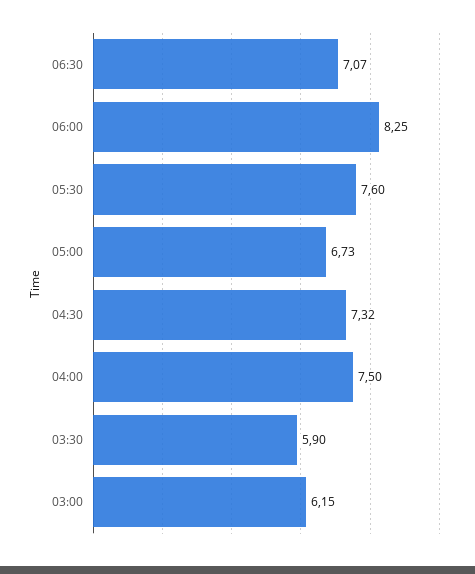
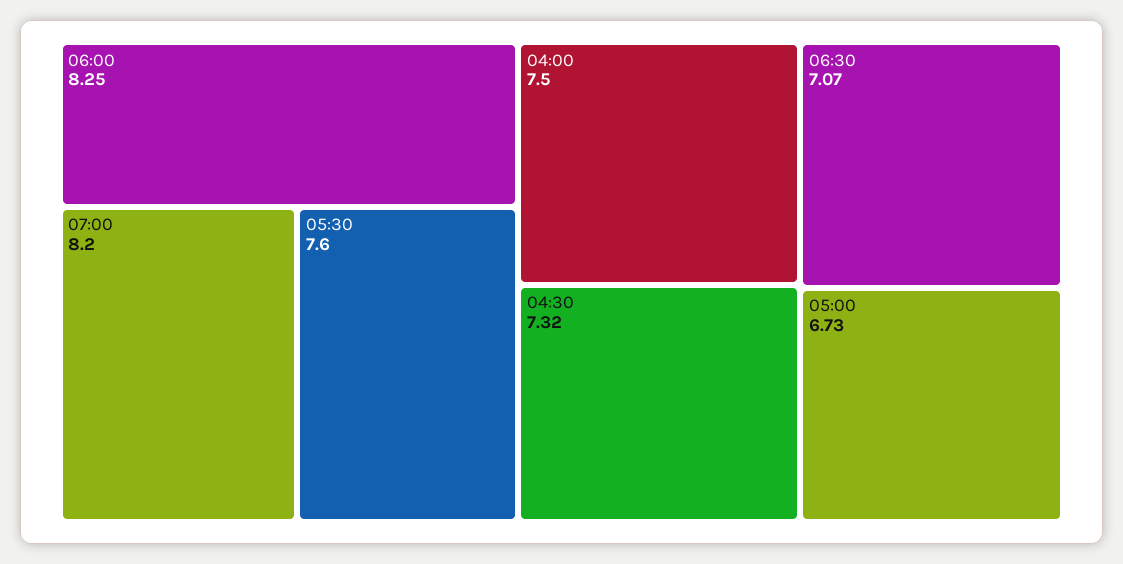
03:30: 5.9 -> none
03:00: 6.15 -> none
07:00: none -> 8.2

